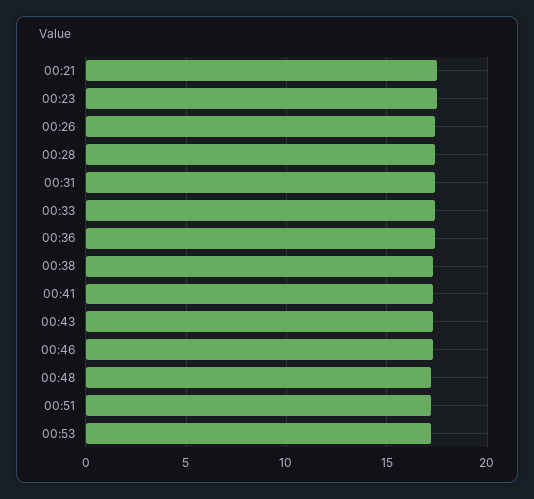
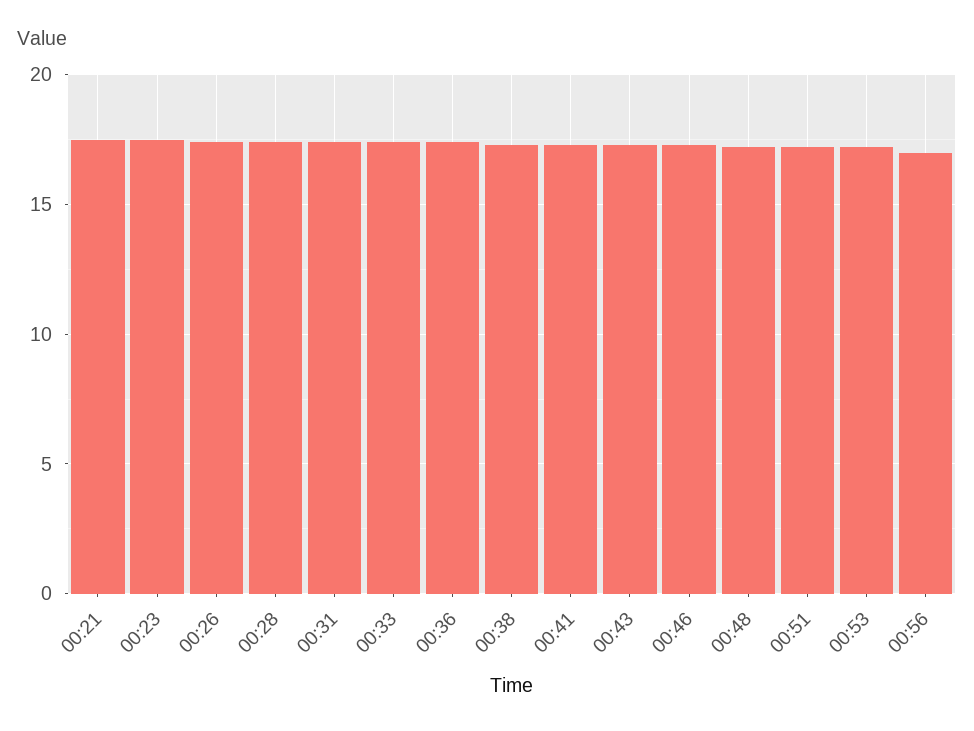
00:56: none -> 17

